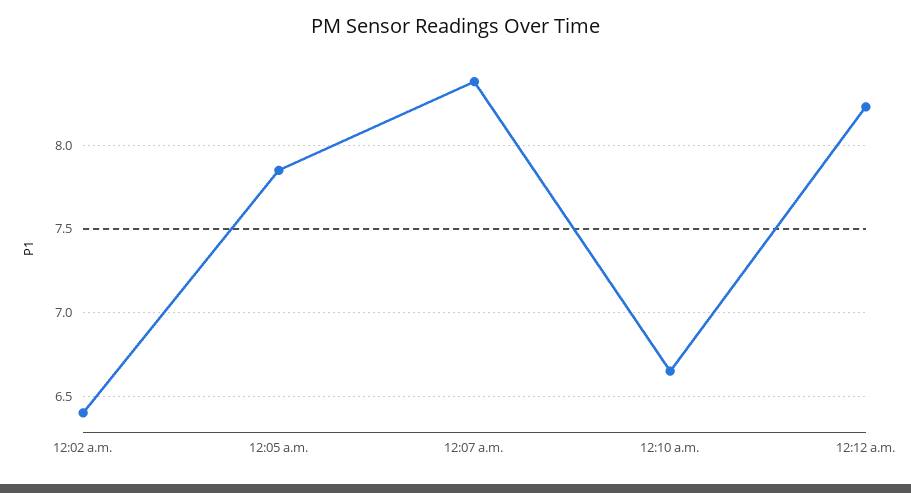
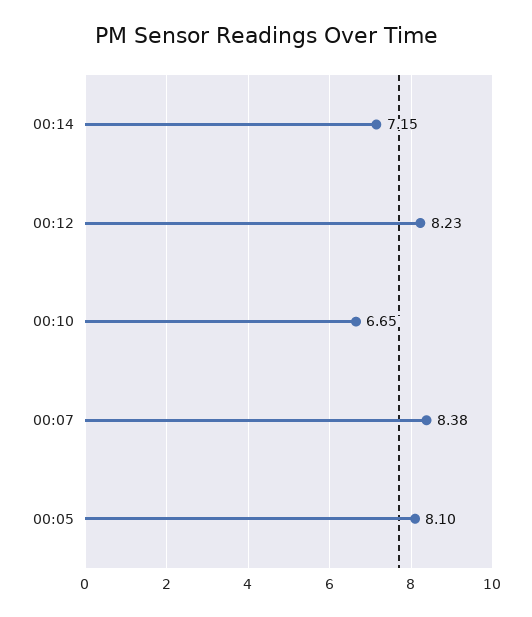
12:02 a.m.: 6.4 -> none
12:05 a.m.: 7.85 -> 8.1
00:14: none -> 7.15

